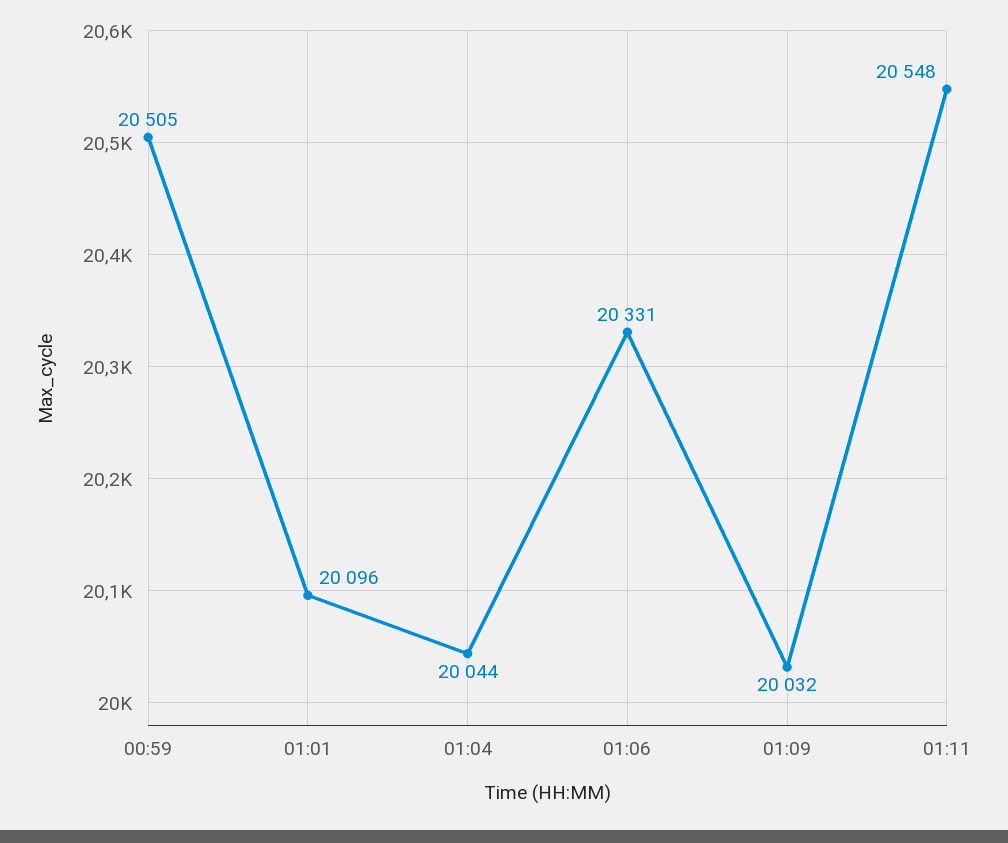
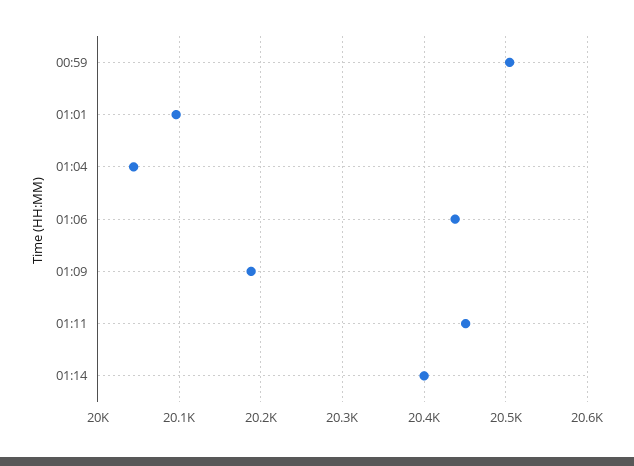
01:06: 20331 -> 20440
01:09: 20032 -> 20190
01:11: 20548 -> 20450
01:14: none -> 20400

